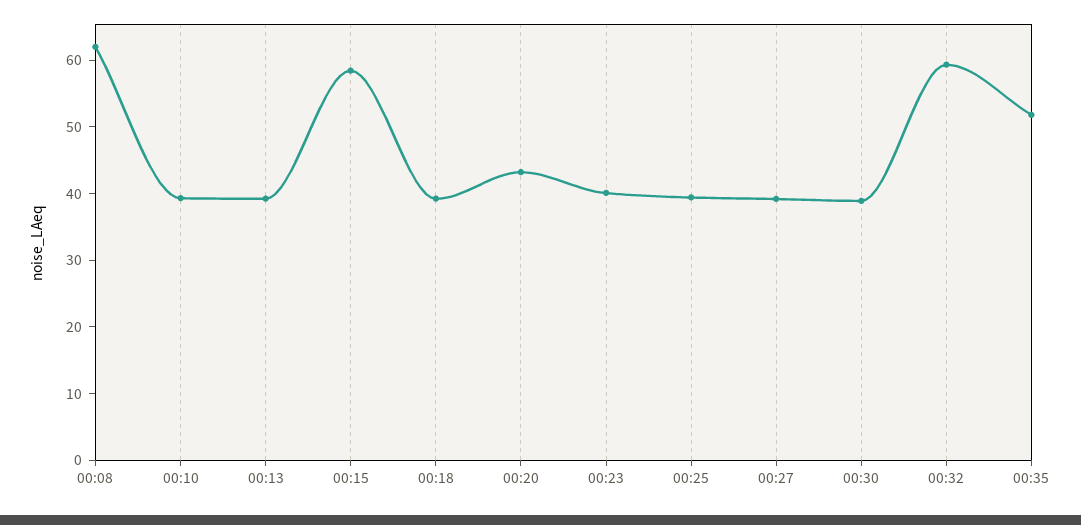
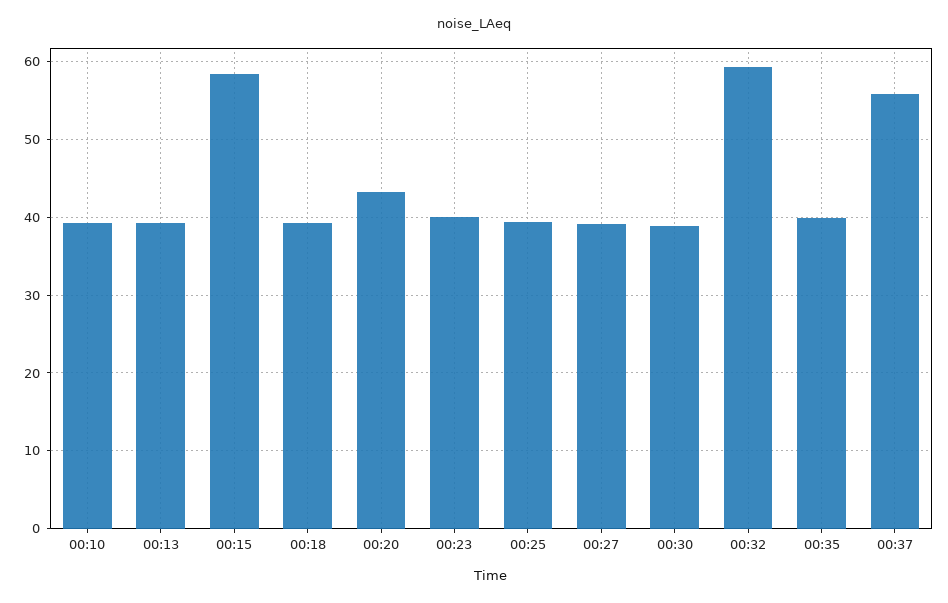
00:08: 62 -> none
00:35: 52 -> 40
00:37: none -> 56

